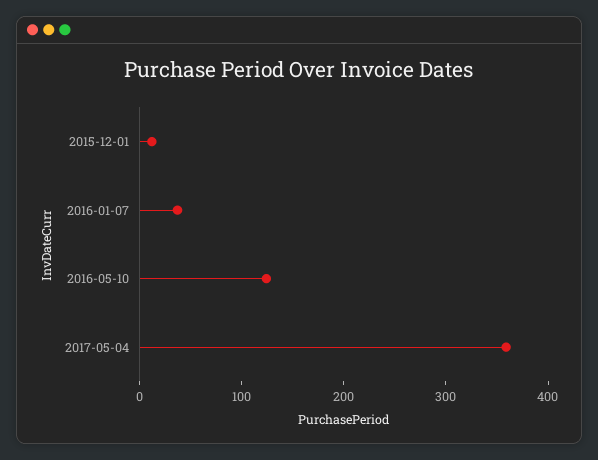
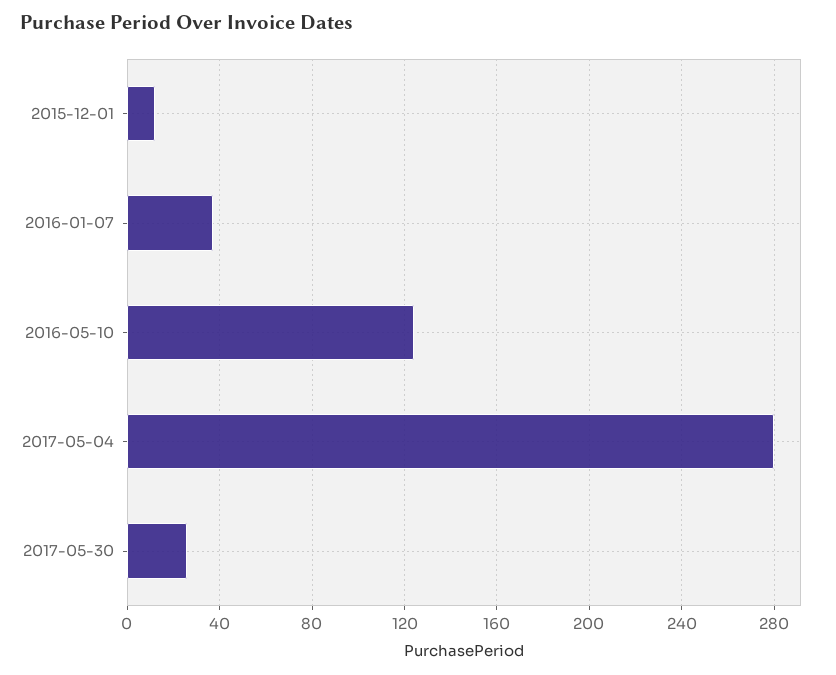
2017-05-04: 360 -> 280
2017-05-30: none -> 25

